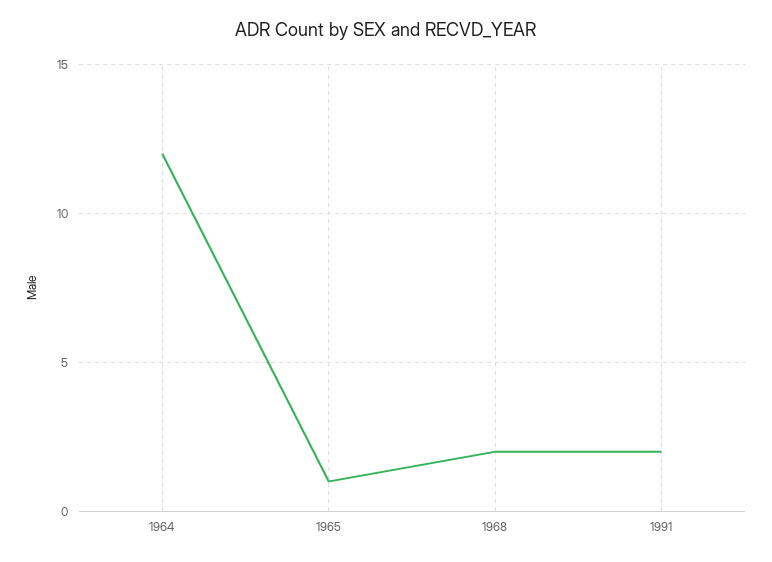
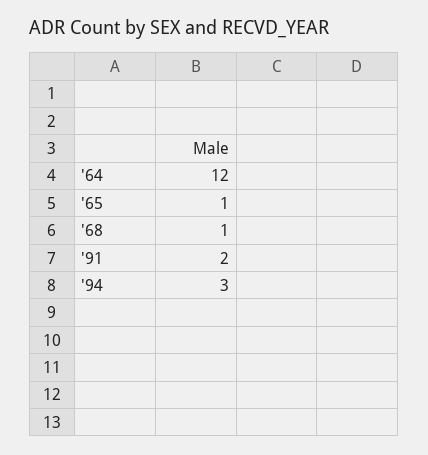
1968: 2 -> 1
'94: none -> 3

